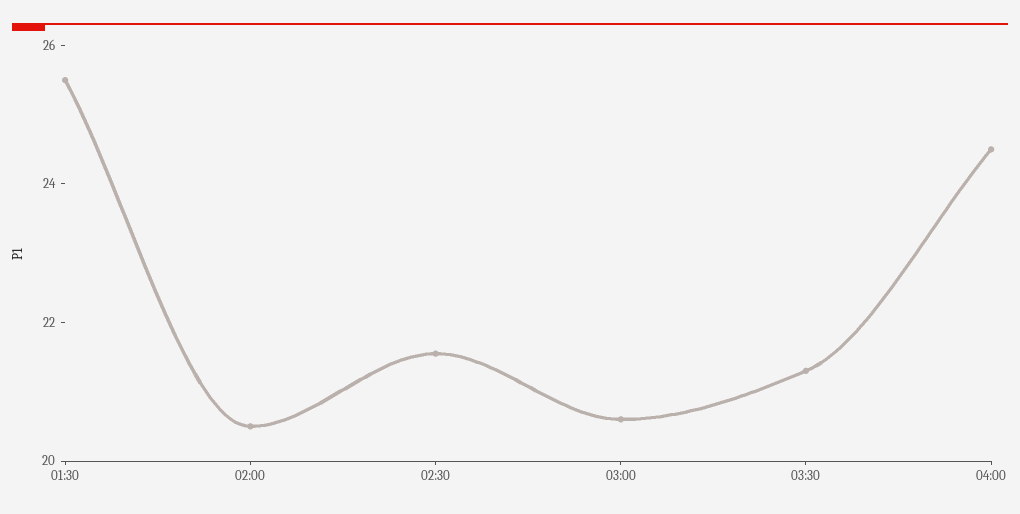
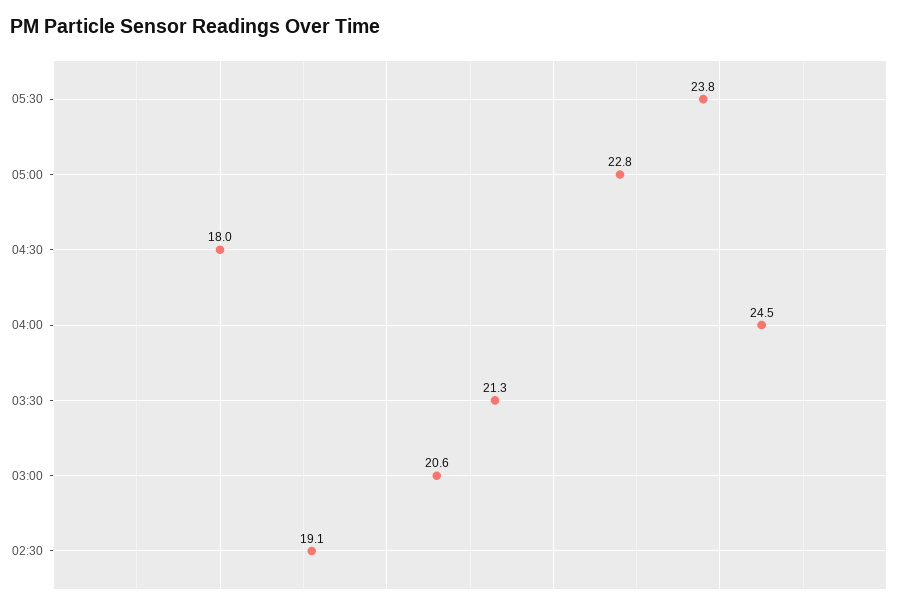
01:30: 25.5 -> none
02:00: 20.5 -> none
02:30: 21.5 -> 19.1
05:30: none -> 23.8
05:00: none -> 22.8
04:30: none -> 18

